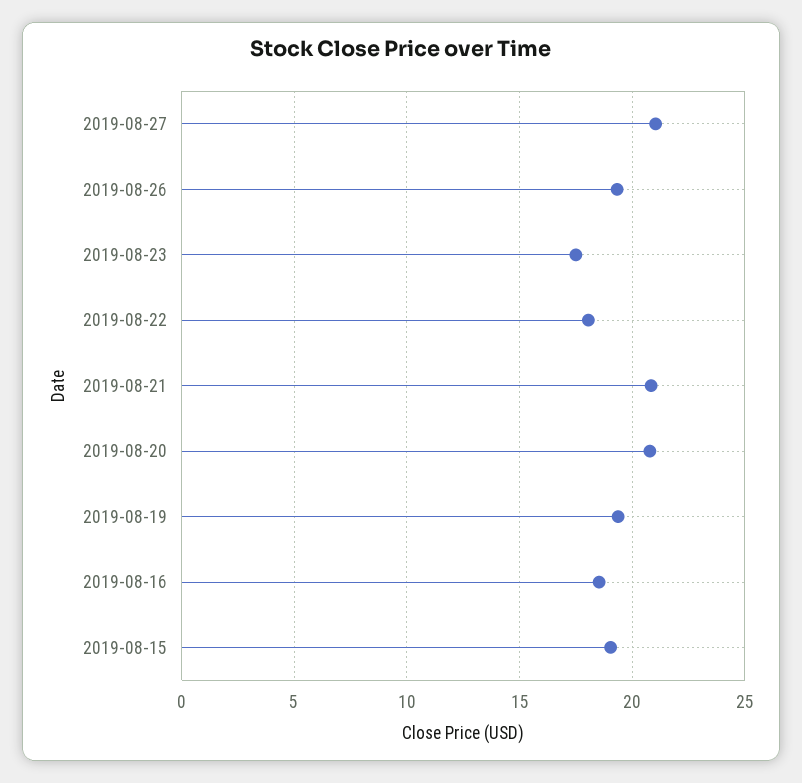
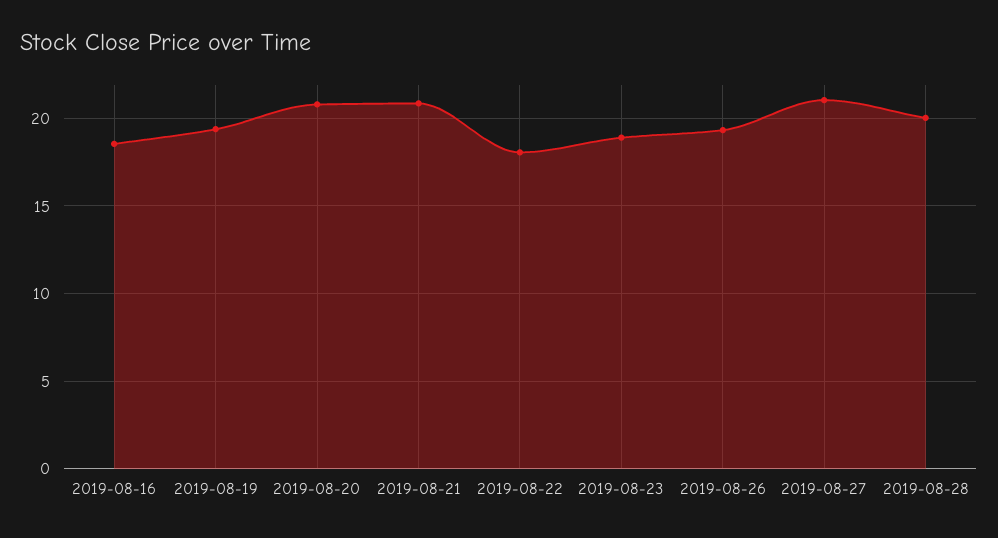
2019-08-23: 17.5 -> 19
2019-08-15: 19 -> none
2019-08-28: none -> 20

